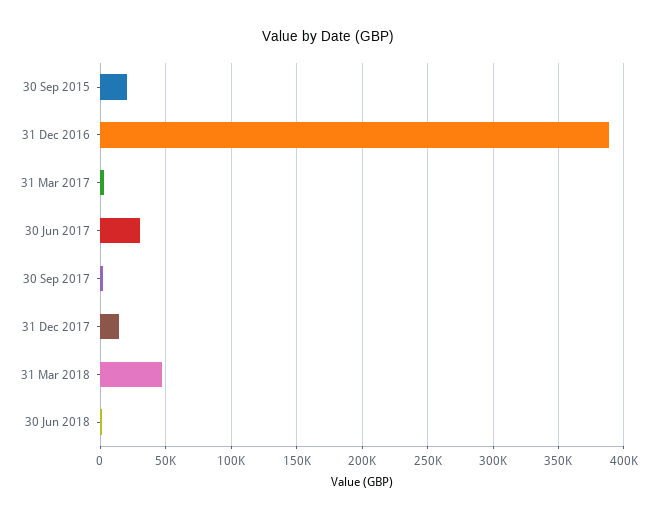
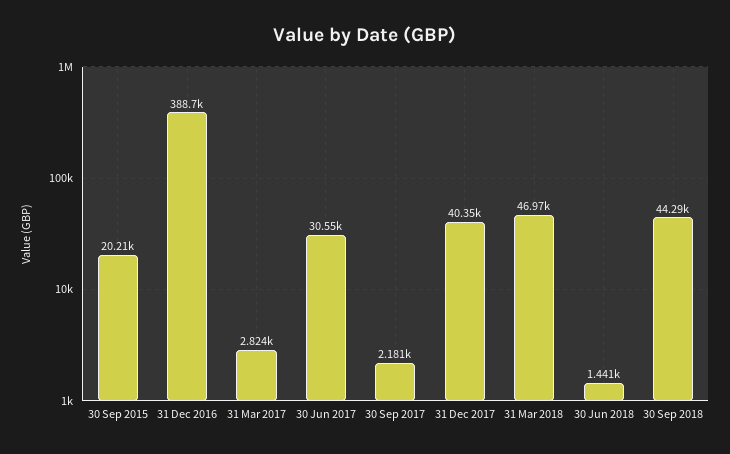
31 Dec 2017: 15000 -> 40350
30 Sep 2018: none -> 44290

